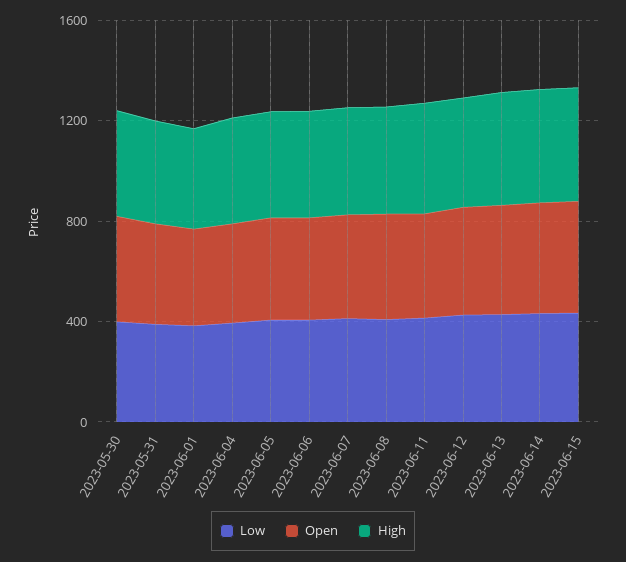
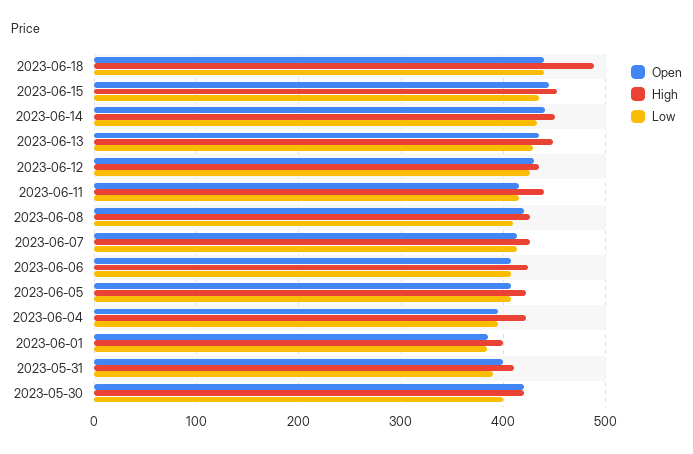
Open, 2023-06-18: none -> 440
High, 2023-06-18: none -> 490
Low, 2023-06-18: none -> 440

